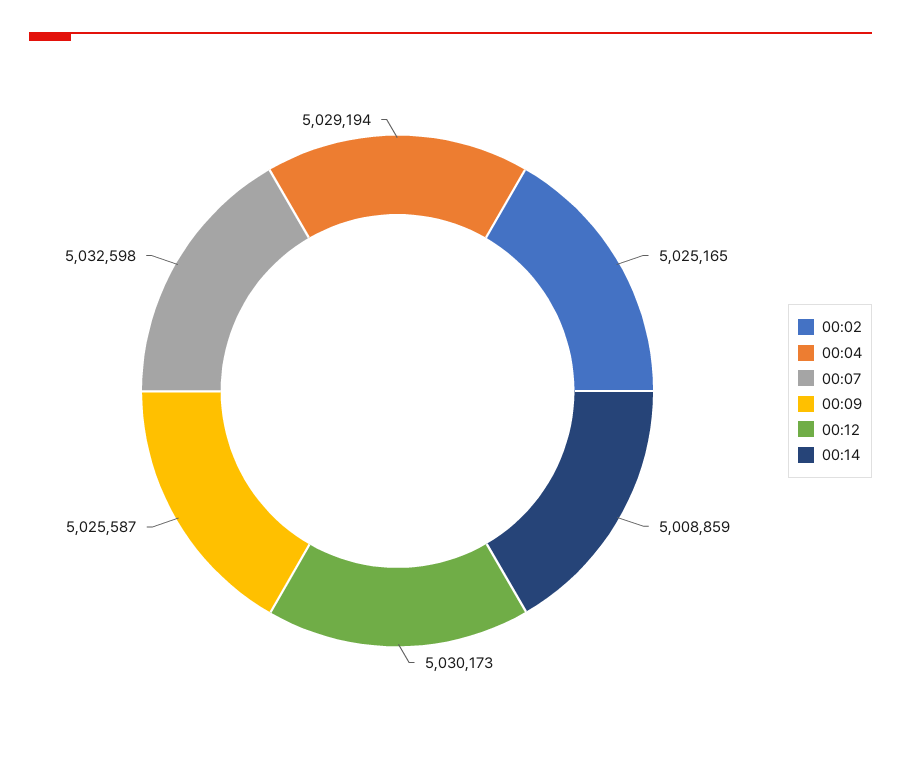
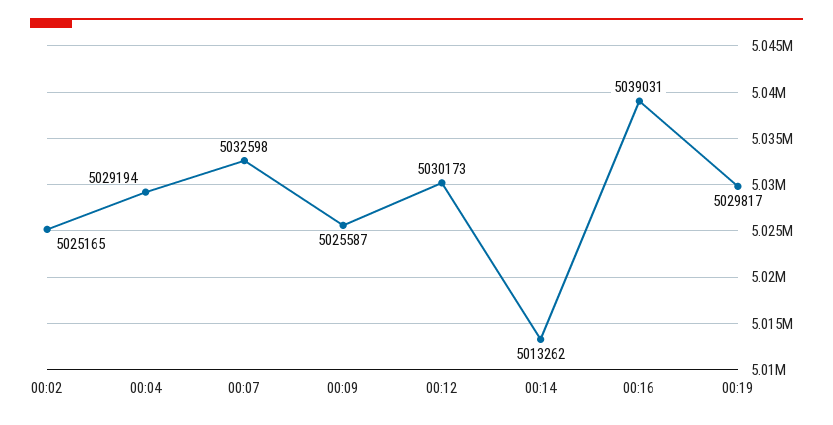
00:14: 5008859 -> 5013262
00:16: none -> 5039031
00:19: none -> 5029817

